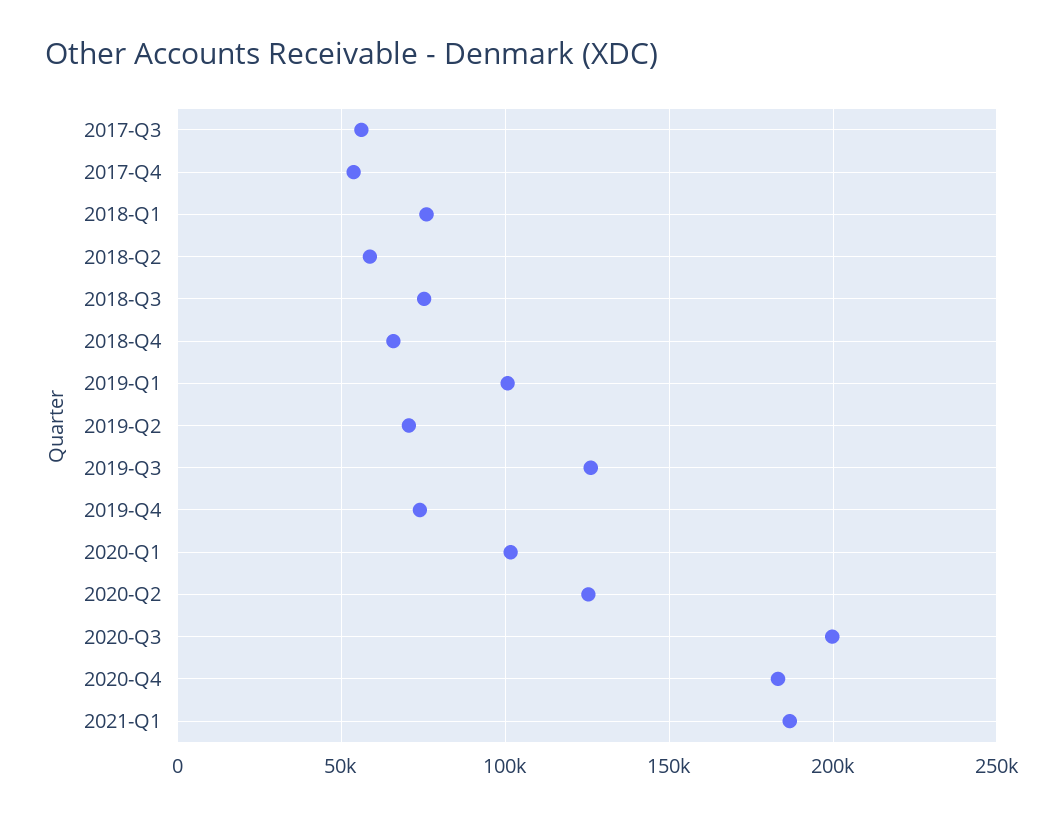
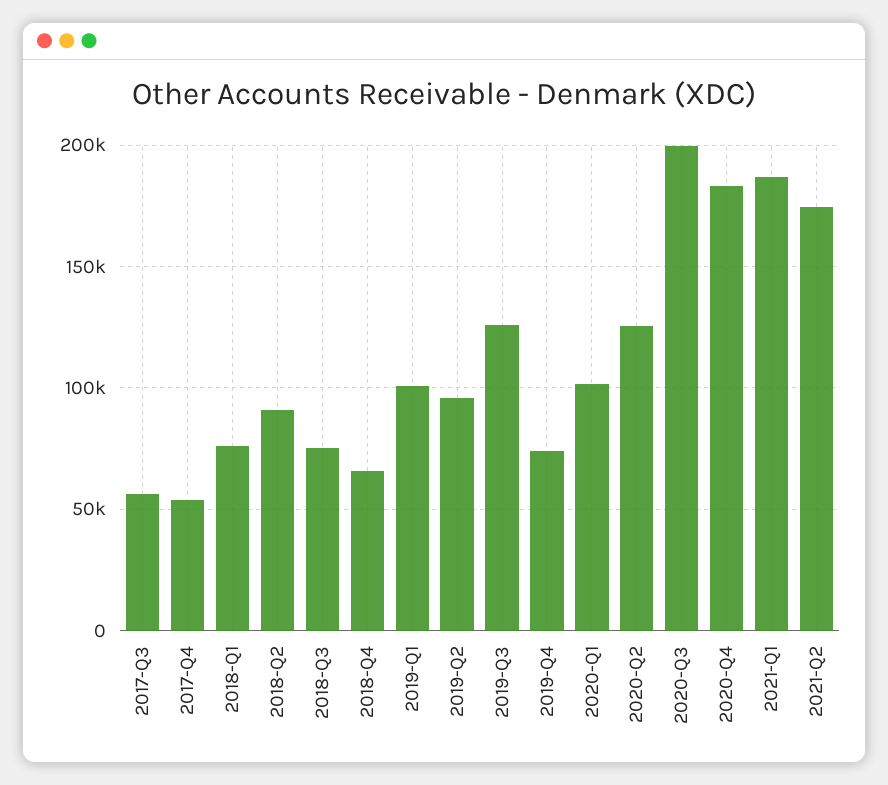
2018-Q2: 60000 -> 90000
2019-Q2: 70000 -> 95000
2021-Q2: none -> 175000

